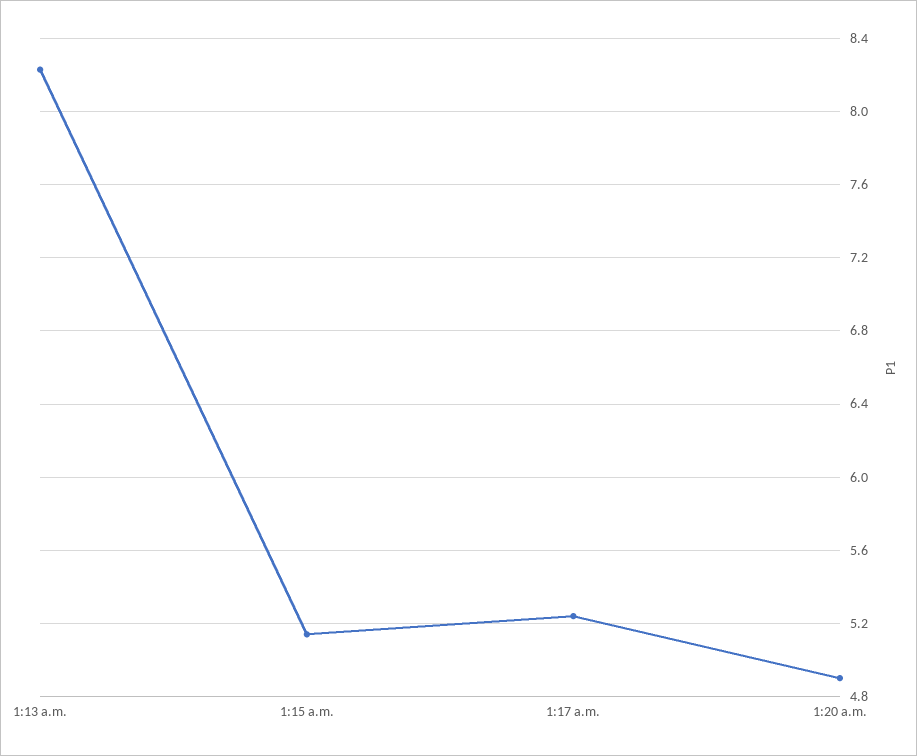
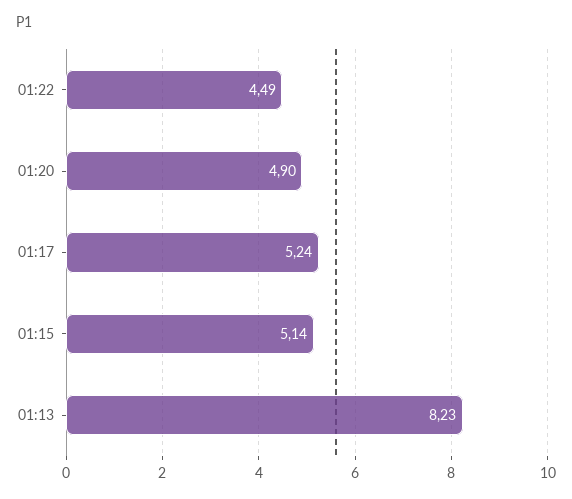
01:22: none -> 4.49

